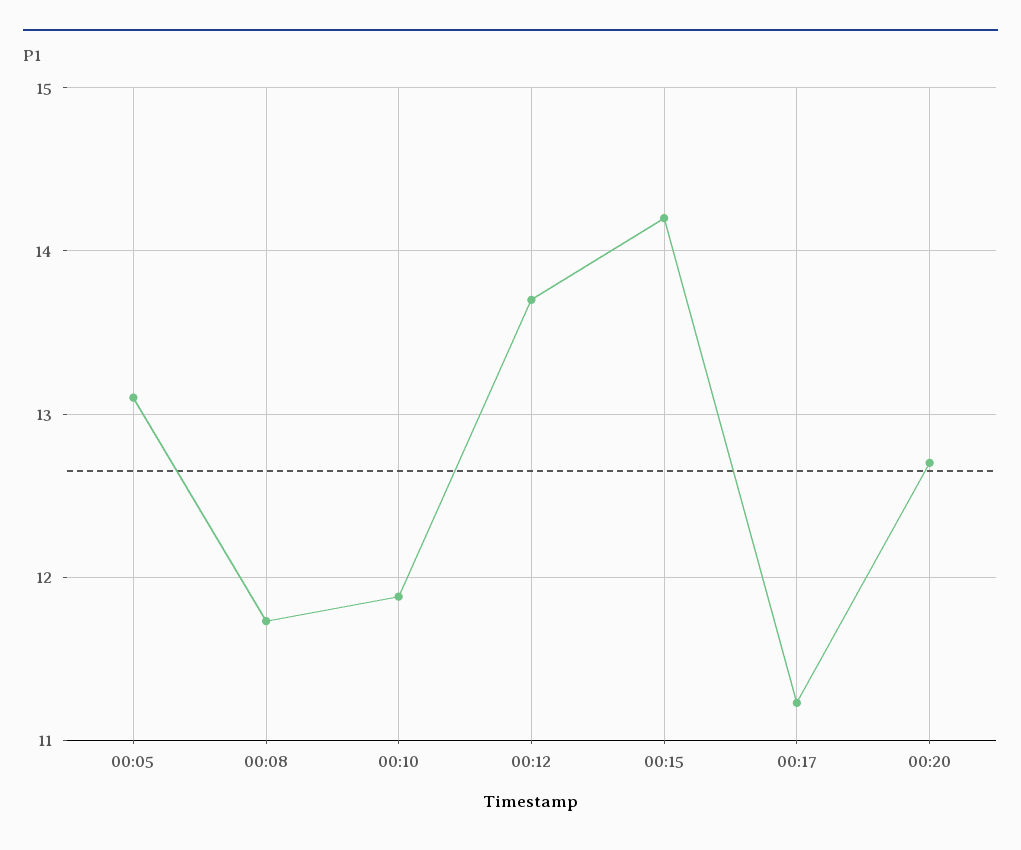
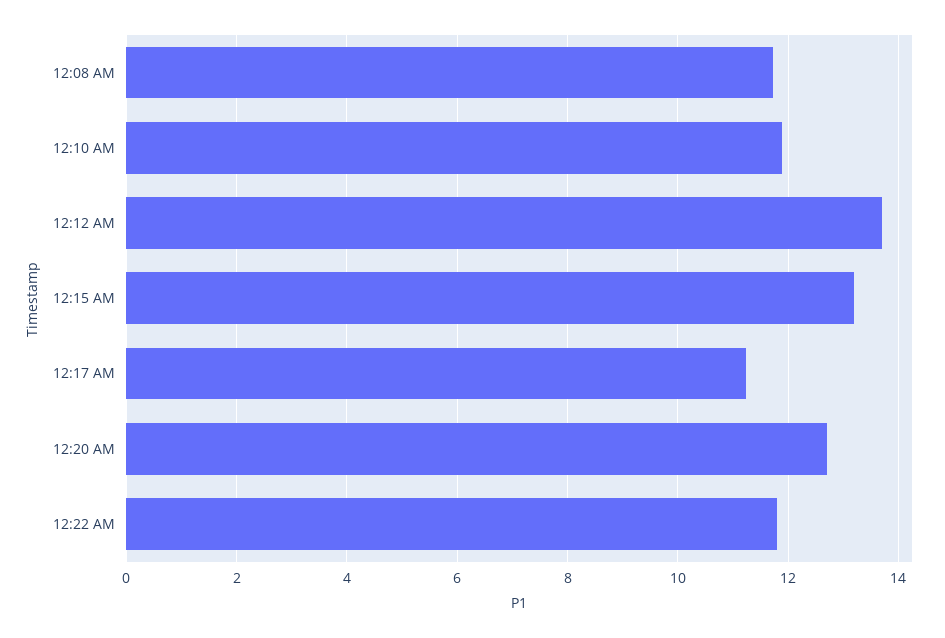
00:05: 13.1 -> none
00:15: 14.2 -> 13.2
12:22 AM: none -> 11.8

